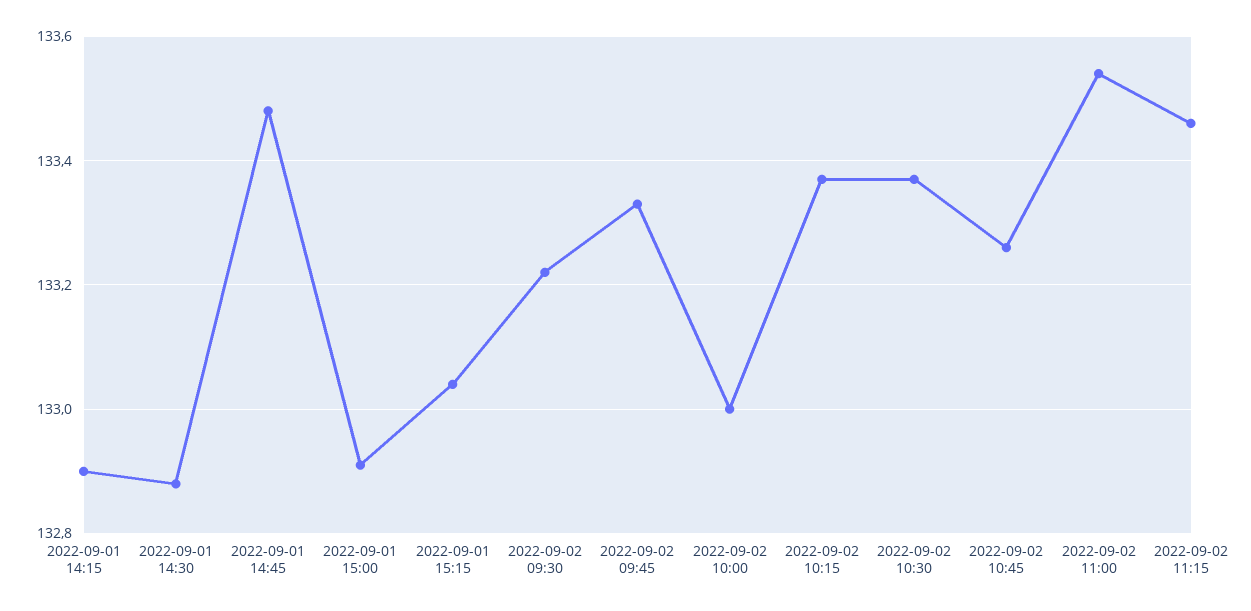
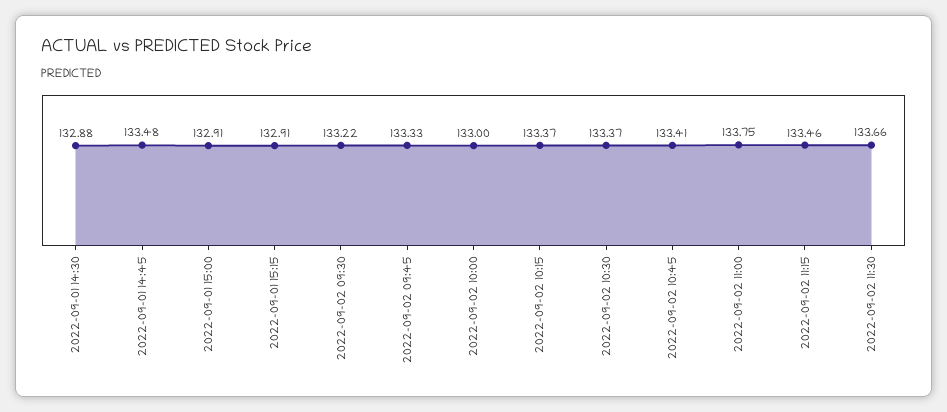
2022-09-01 14:15: 132.9 -> none
2022-09-01 15:15: 133.05 -> 132.91
2022-09-02 10:45: 133.25 -> 133.41
2022-09-02 11:00: 133.55 -> 133.75
2022-09-02 11:30: none -> 133.66

